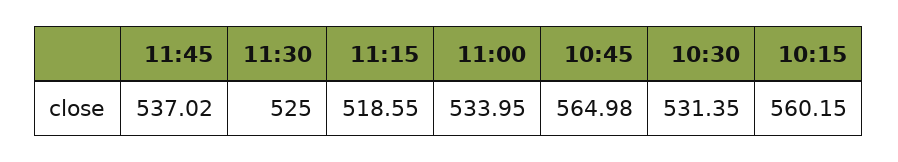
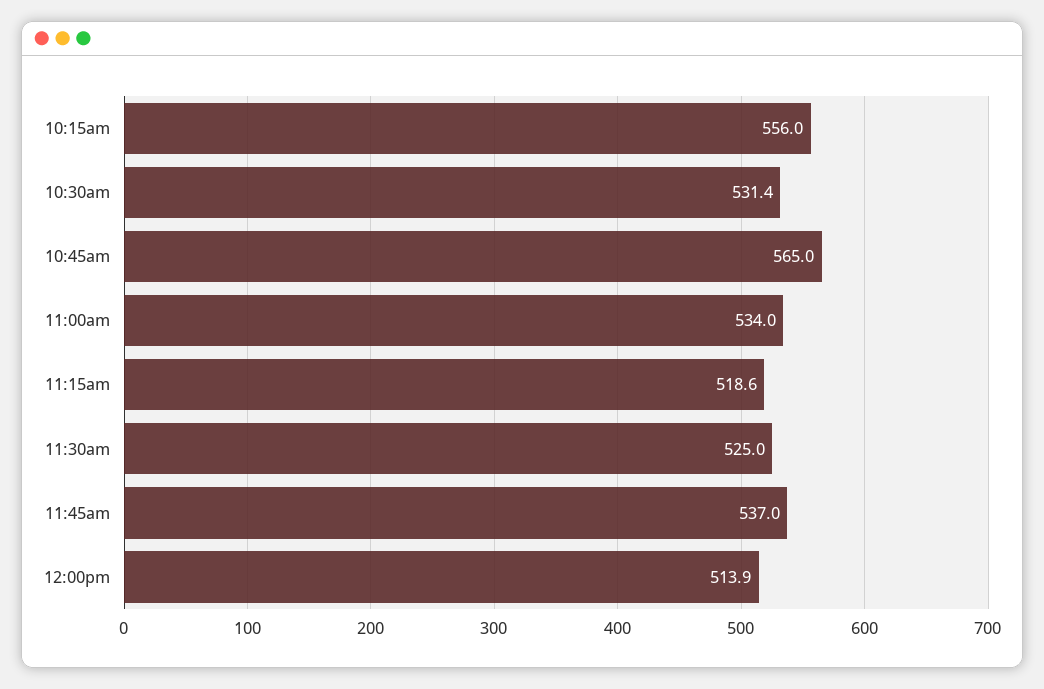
10:15: 560.15 -> 556
12:00pm: none -> 513.9

